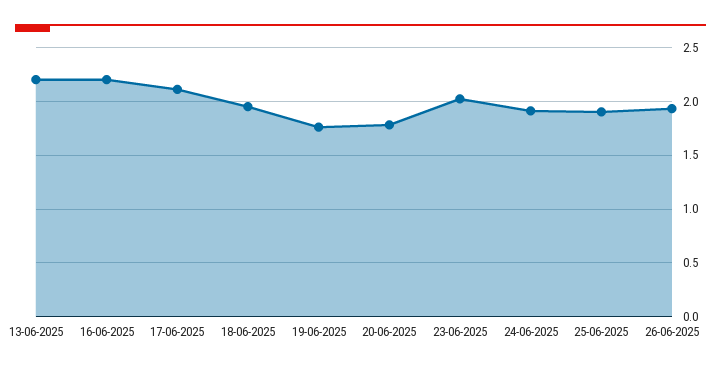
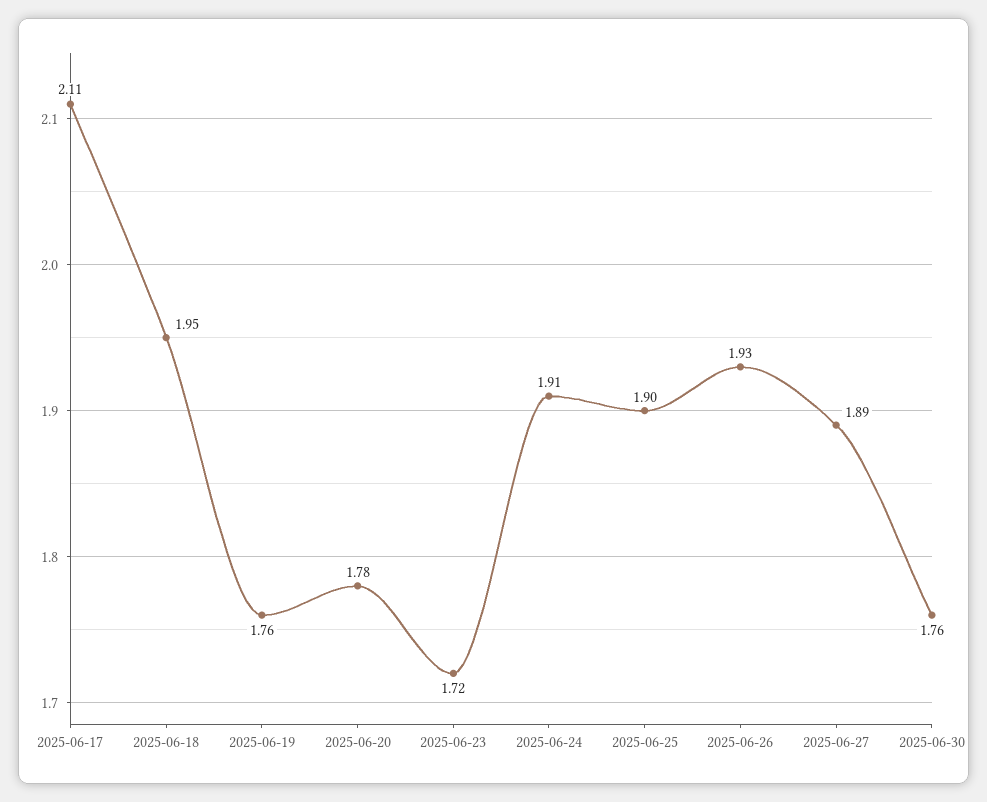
13-06-2025: 2.2 -> none
16-06-2025: 2.2 -> none
23-06-2025: 2 -> 1.72
2025-06-27: none -> 1.89
2025-06-30: none -> 1.76

